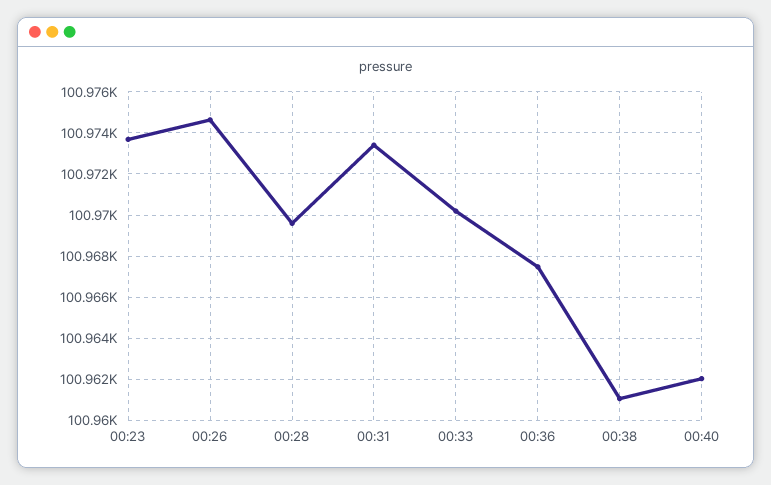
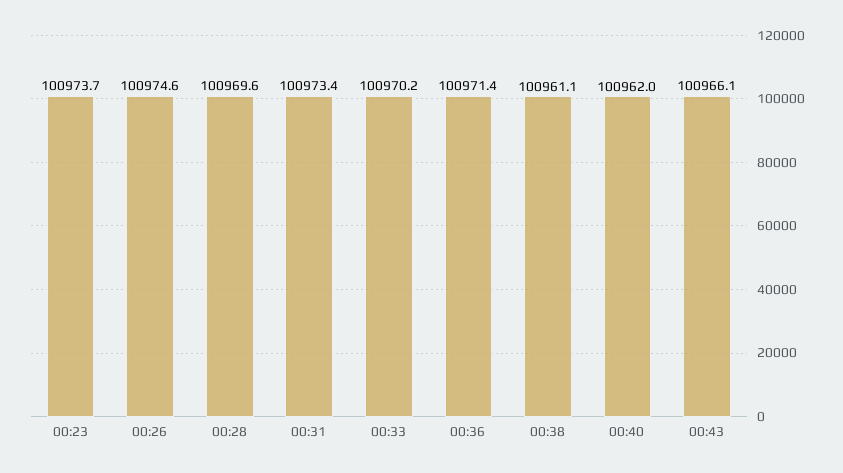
00:36: 100967.5 -> 100971.4
00:43: none -> 100966.1

